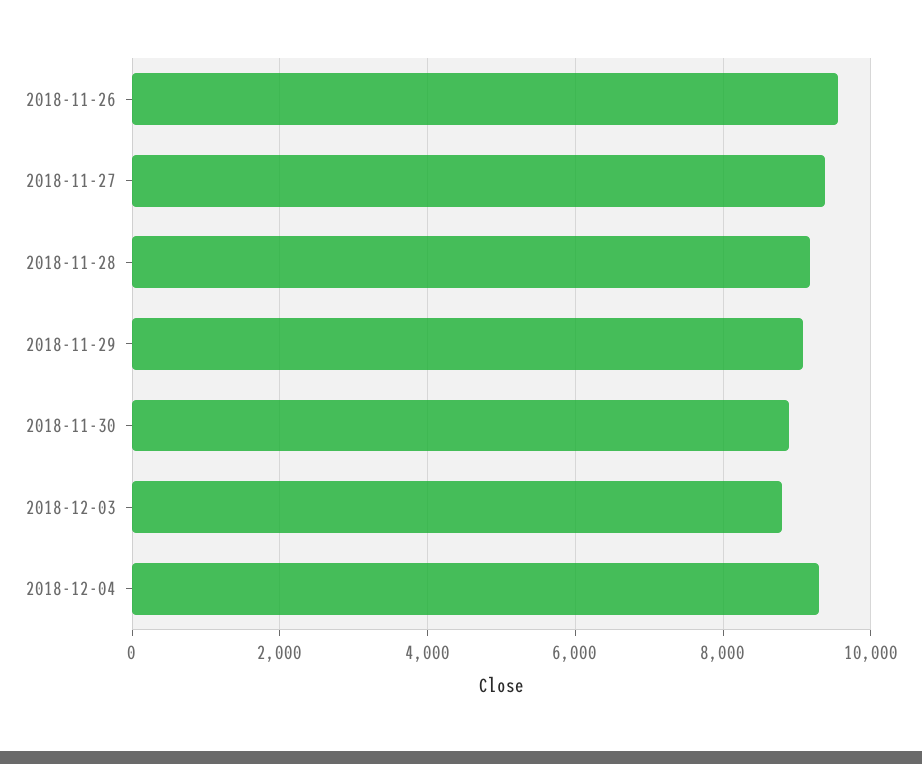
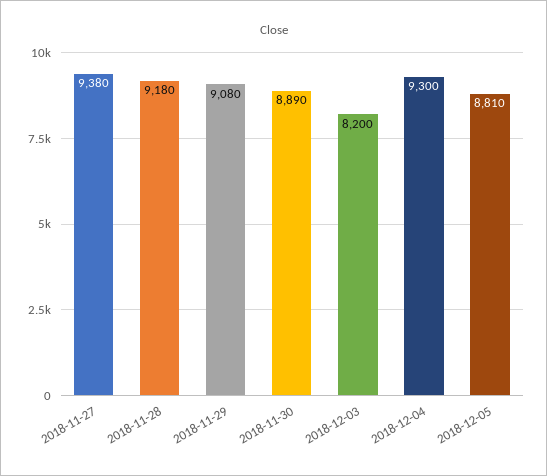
2018-11-26: 9600 -> none
2018-12-03: 8800 -> 8200
2018-12-05: none -> 8810

